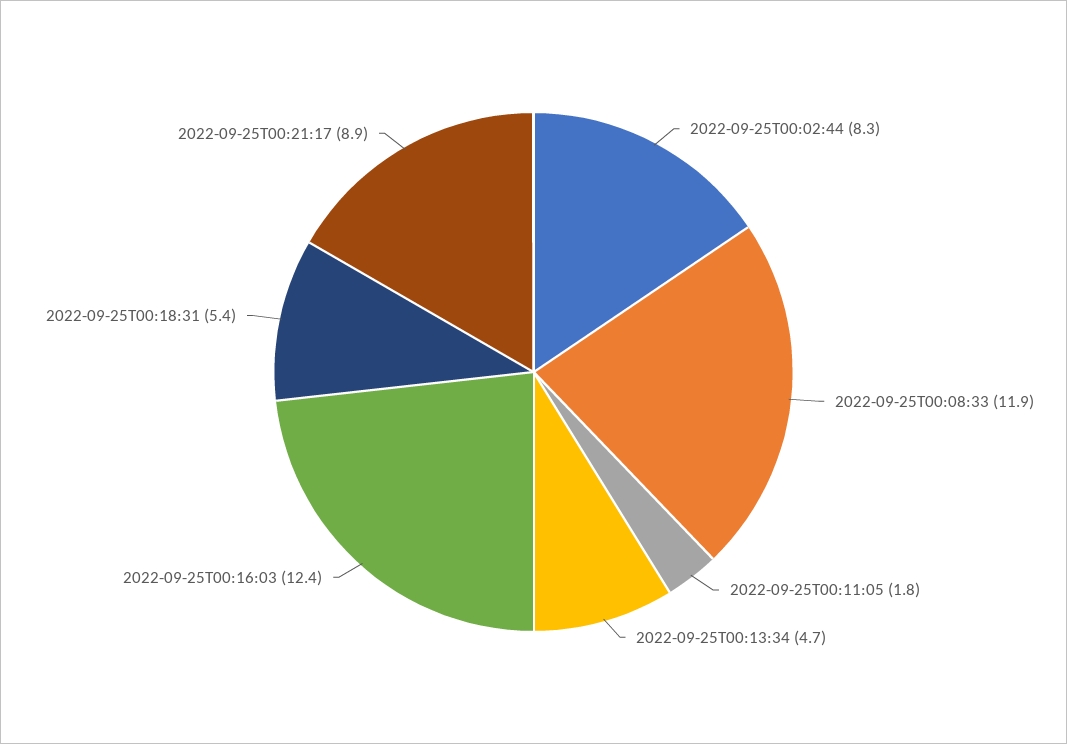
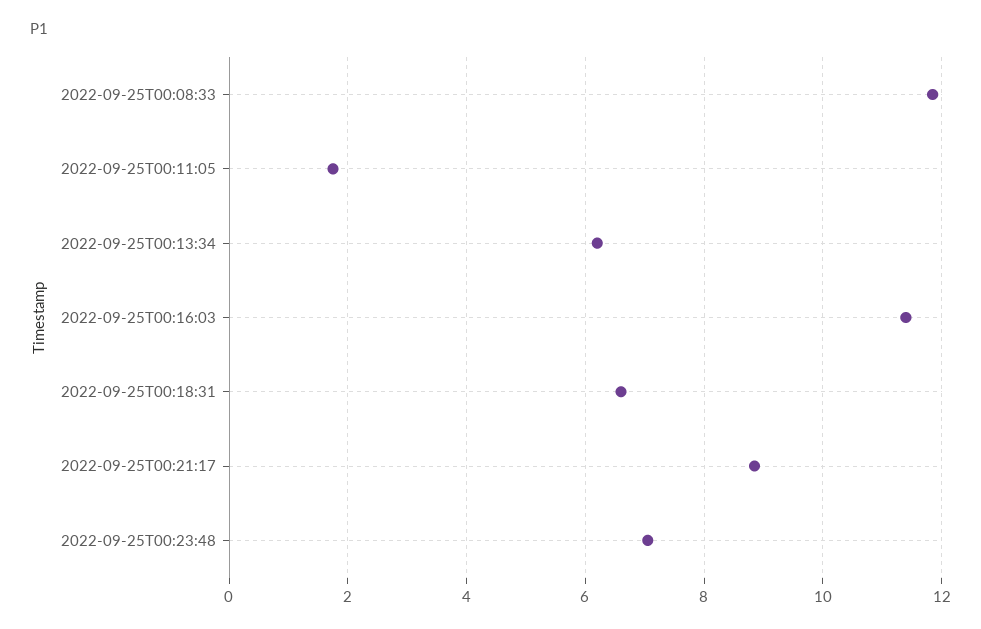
2022-09-25T00:02:44: 8.3 -> none
2022-09-25T00:13:34: 4.7 -> 6.2
2022-09-25T00:16:03: 12.4 -> 11.4
2022-09-25T00:18:31: 5.4 -> 6.6
2022-09-25T00:23:48: none -> 7

